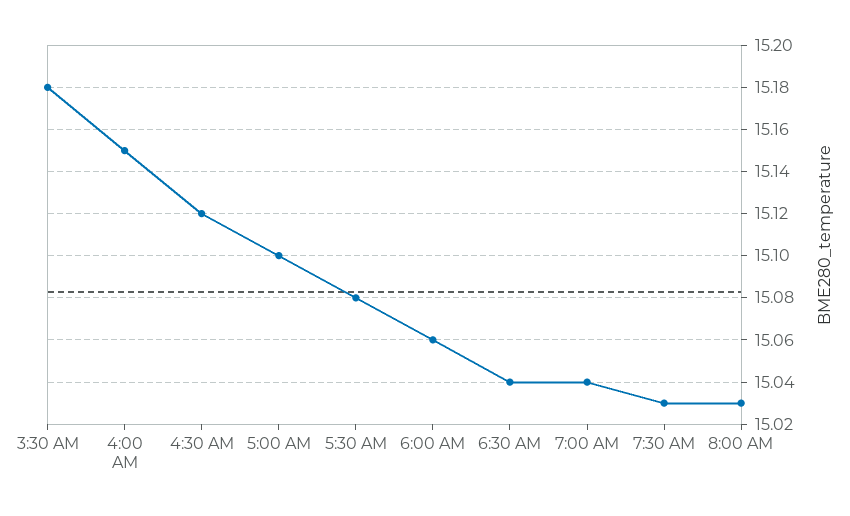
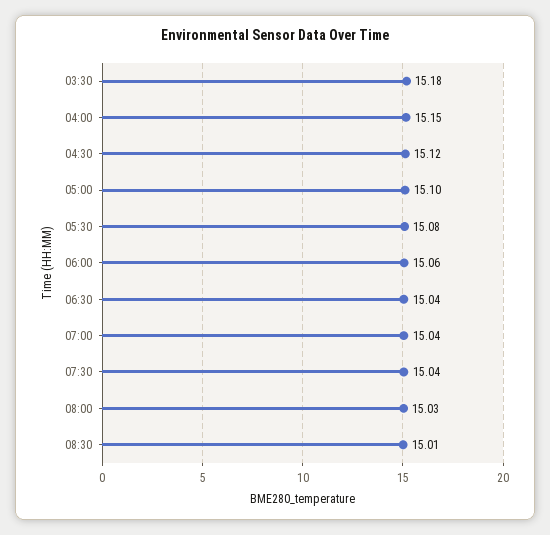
7:30 AM: 15.03 -> 15.04
08:30: none -> 15.01

